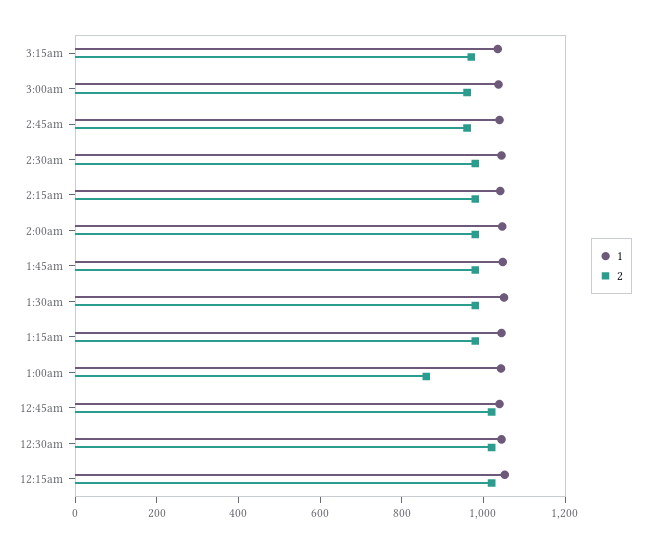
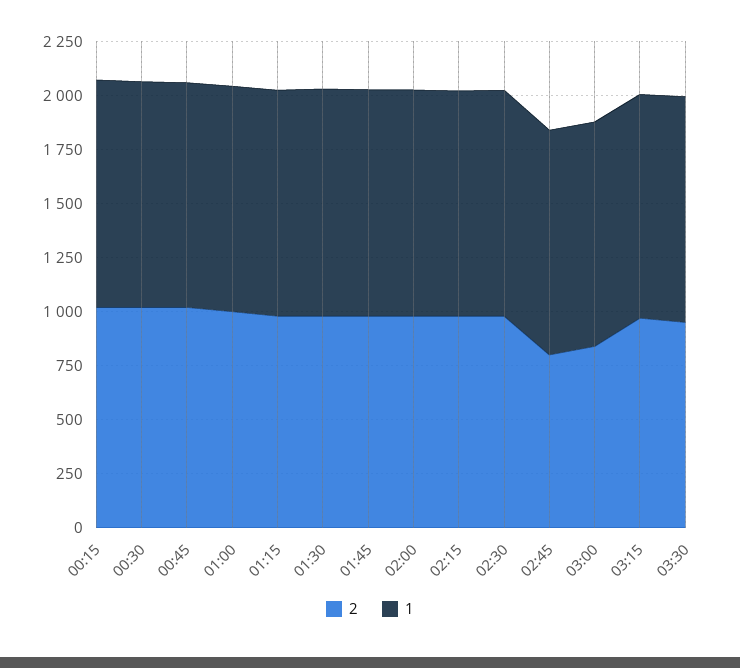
2, 3:00am: 950 -> 850
2, 2:45am: 950 -> 800
2, 1:00am: 850 -> 1000
2, 03:30: none -> 950
1, 03:30: none -> 1050

